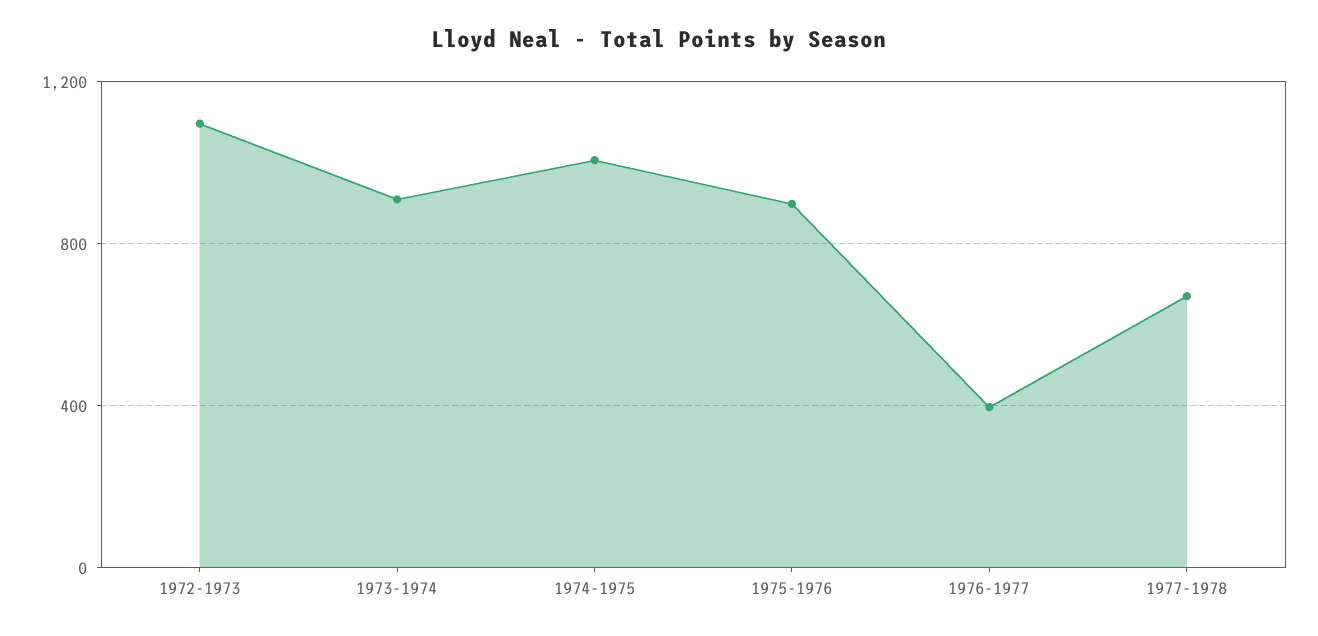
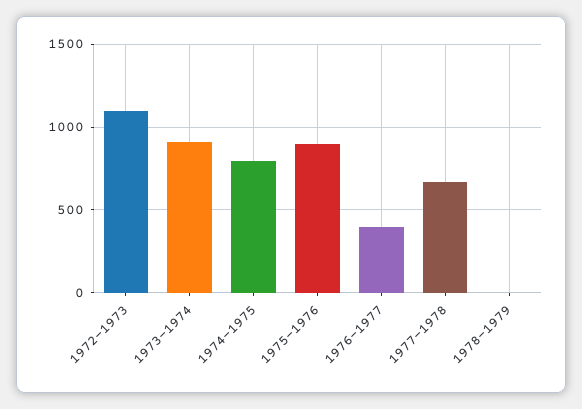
1974-1975: 1000 -> 800
1978-1979: none -> 0

